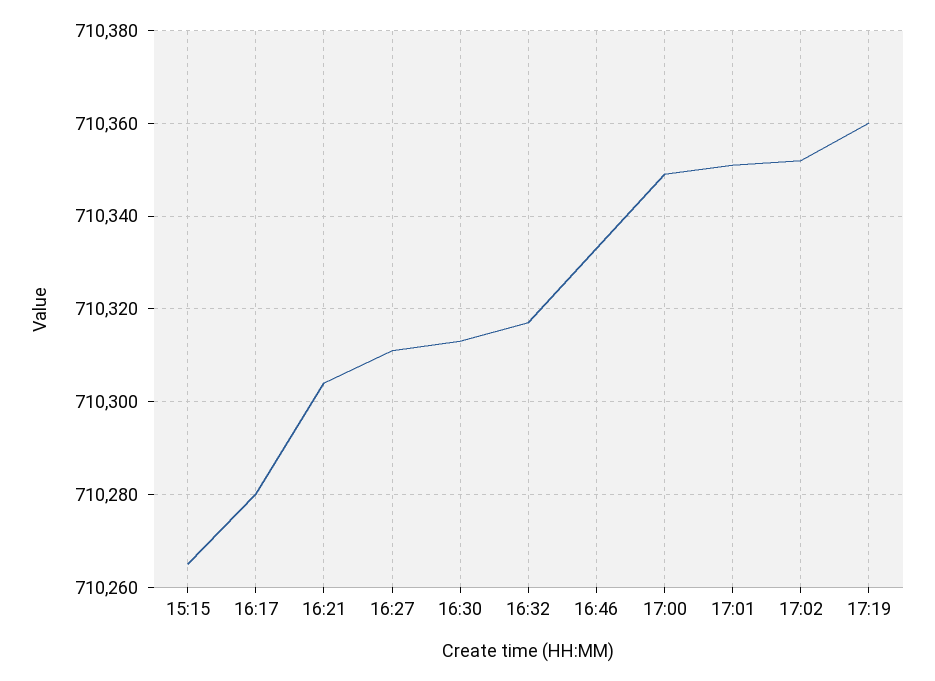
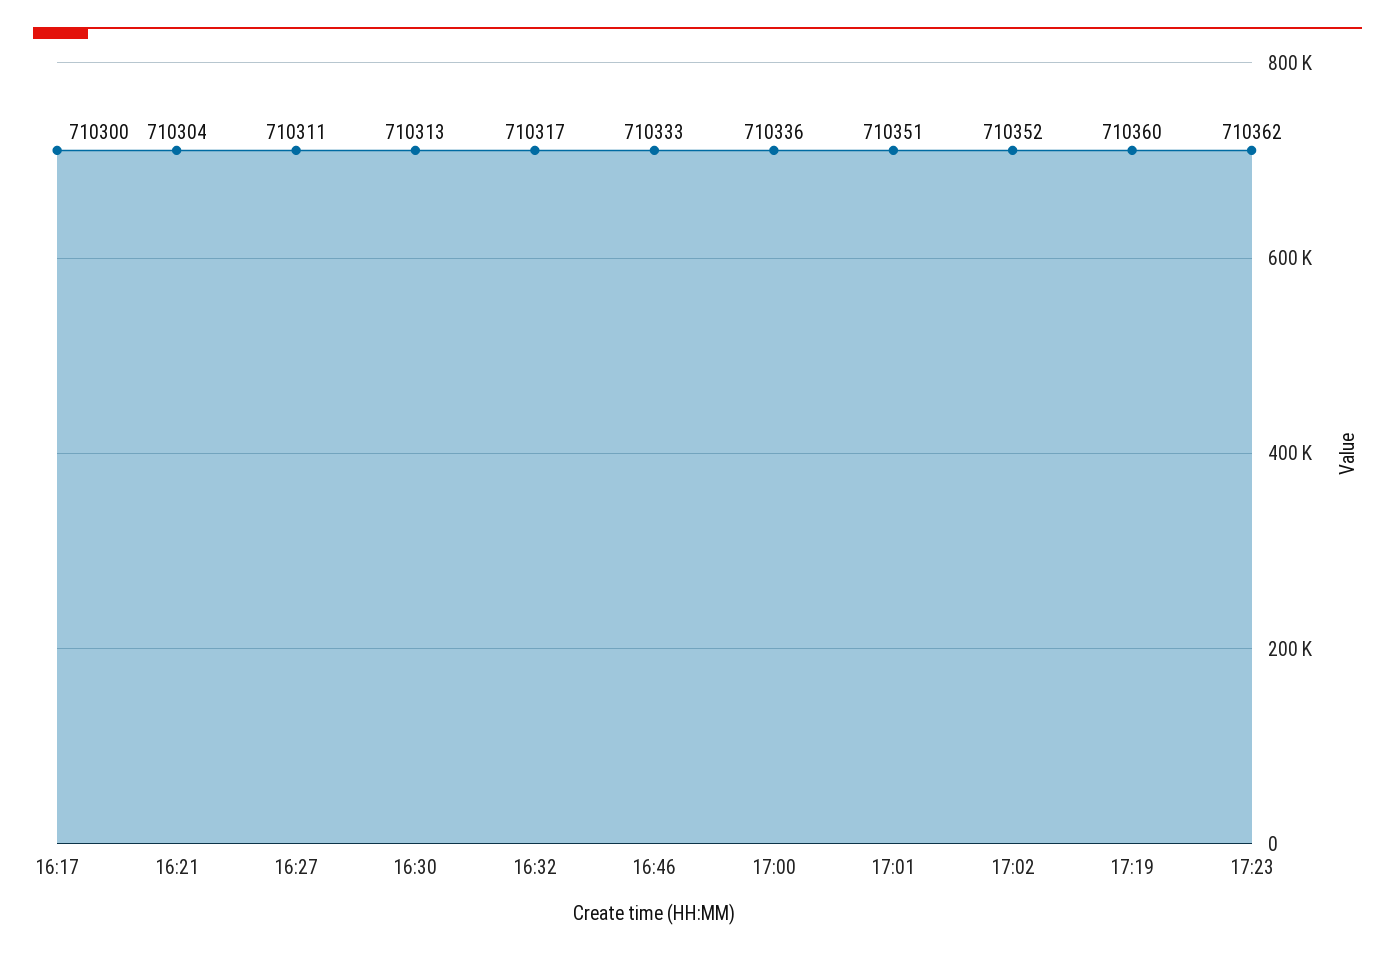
15:15: 710265 -> none
16:17: 710280 -> 710300
17:00: 710350 -> 710336
17:23: none -> 710362

